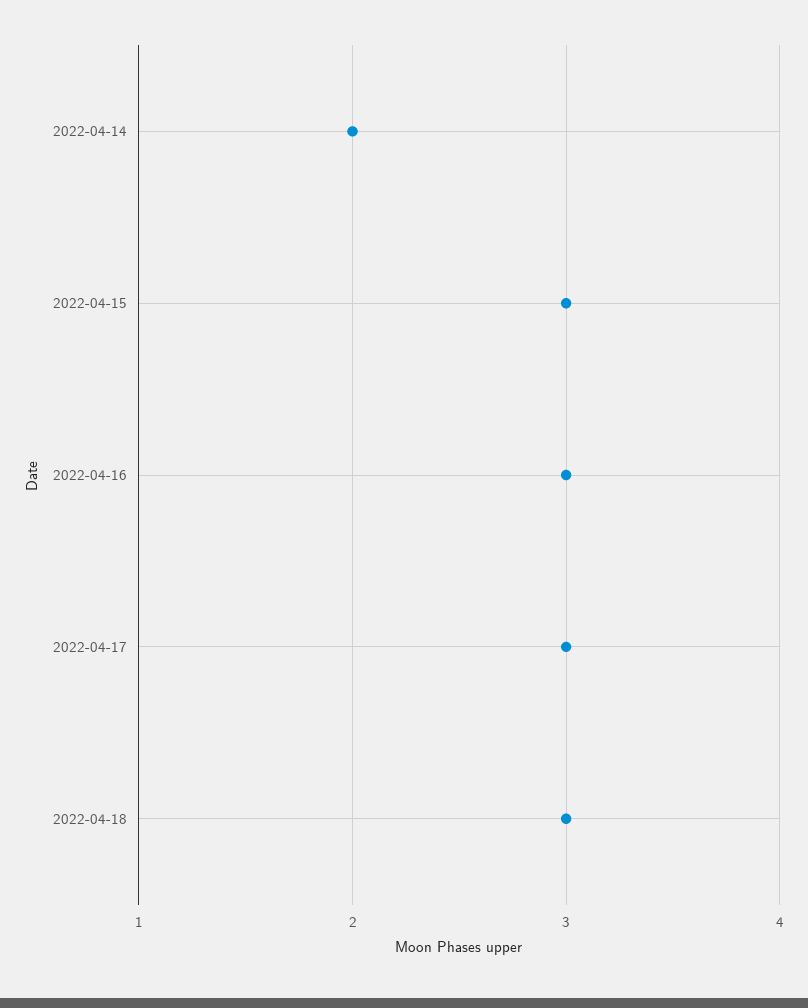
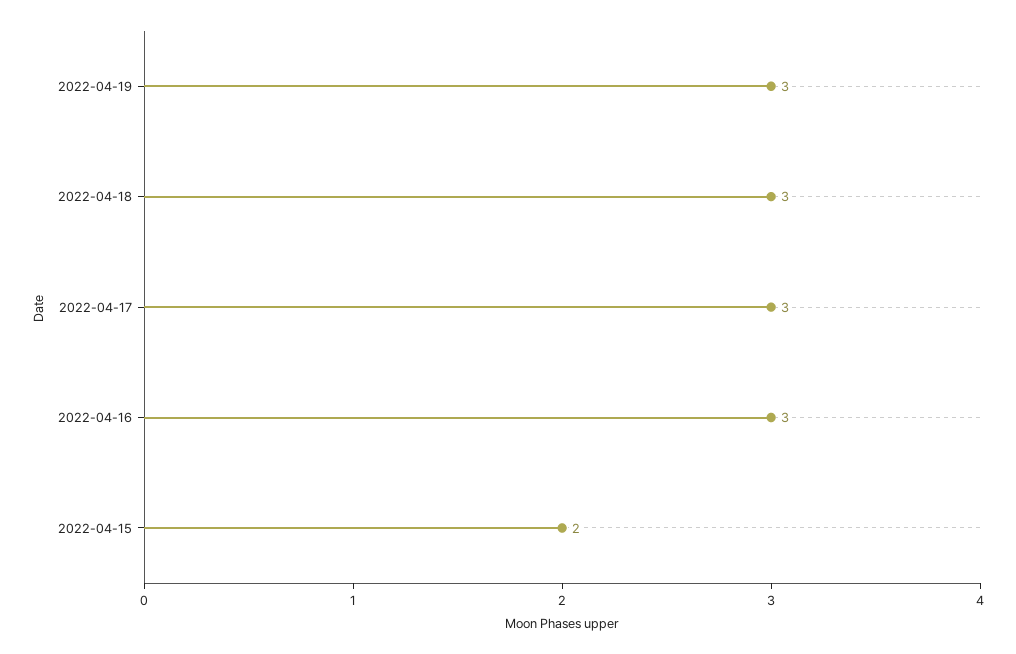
2022-04-14: 2 -> none
2022-04-15: 3 -> 2
2022-04-19: none -> 3

